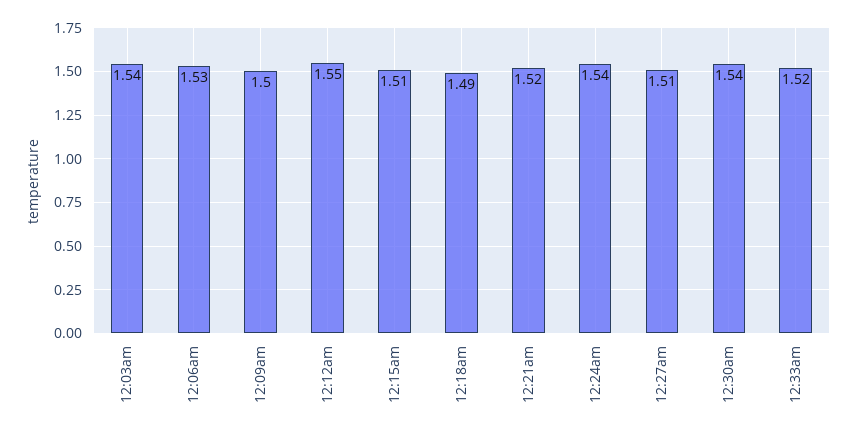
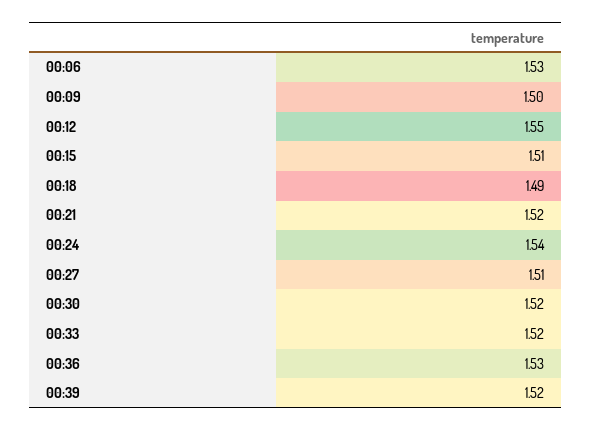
12:03am: 1.54 -> none
12:30am: 1.54 -> 1.52
00:36: none -> 1.53
00:39: none -> 1.52

